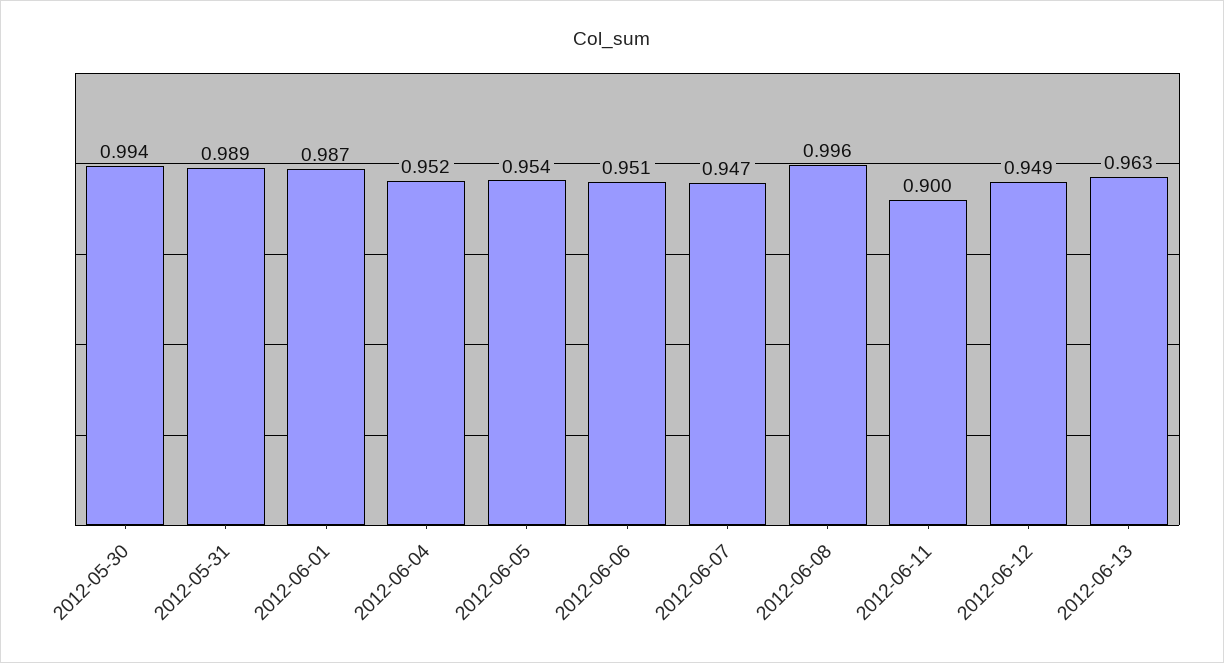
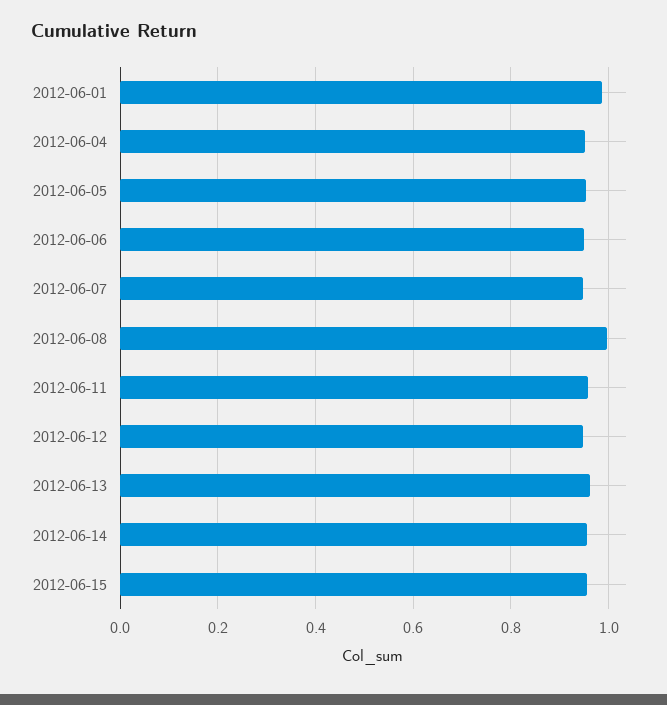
2012-05-30: 0.994 -> none
2012-05-31: 0.989 -> none
2012-06-11: 0.9 -> 0.96
2012-06-14: none -> 0.96
2012-06-15: none -> 0.96

